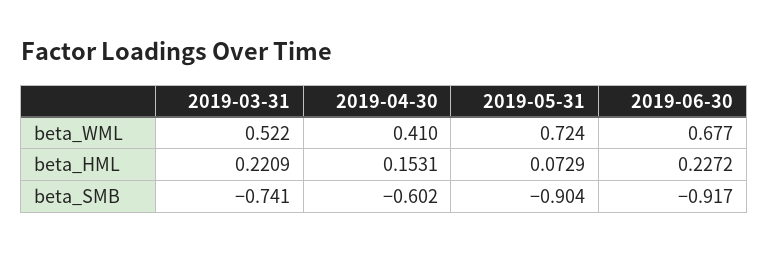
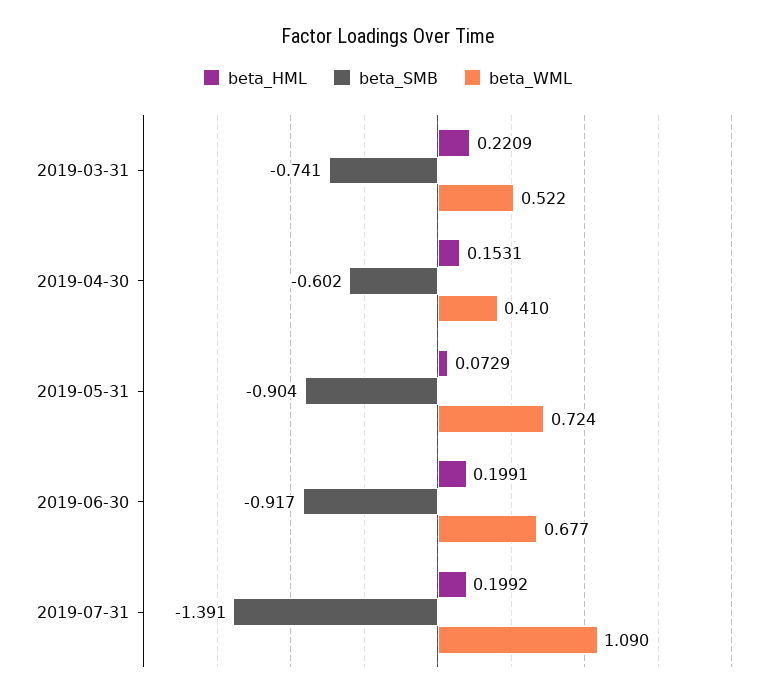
beta_HML, 2019-06-30: 0.2272 -> 0.1991
beta_HML, 2019-07-31: none -> 0.1992
beta_SMB, 2019-07-31: none -> -1.391
beta_WML, 2019-07-31: none -> 1.09

